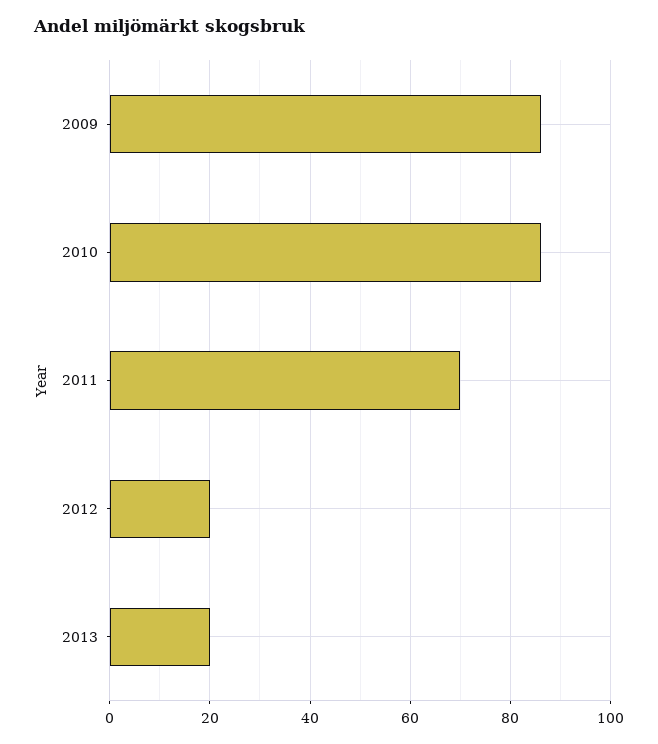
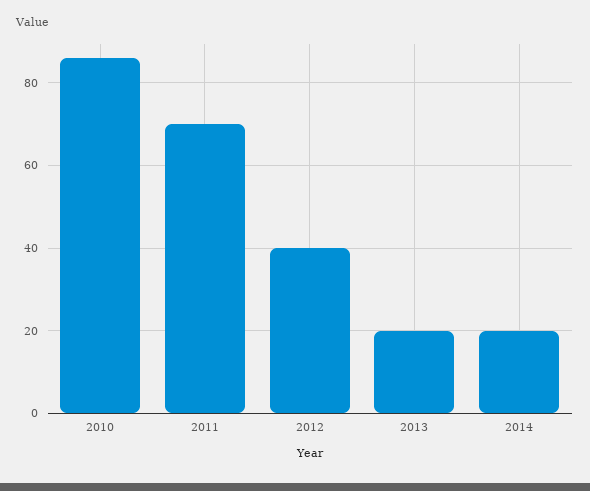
2009: 85 -> none
2012: 20 -> 40
2014: none -> 20

